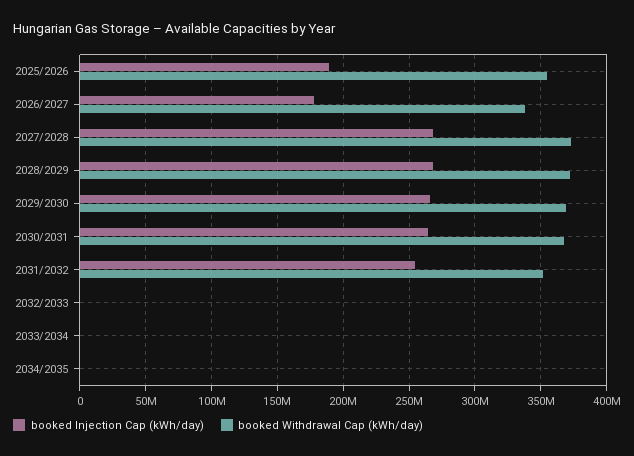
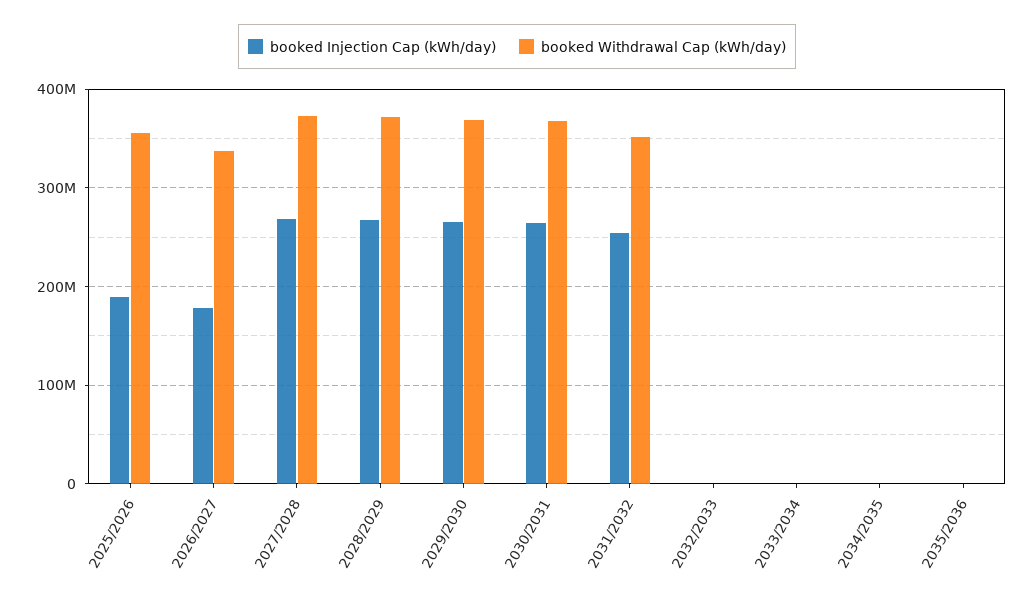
booked Injection Cap (kWh/day), 2035/2036: none -> 0
booked Withdrawal Cap (kWh/day), 2035/2036: none -> 0

